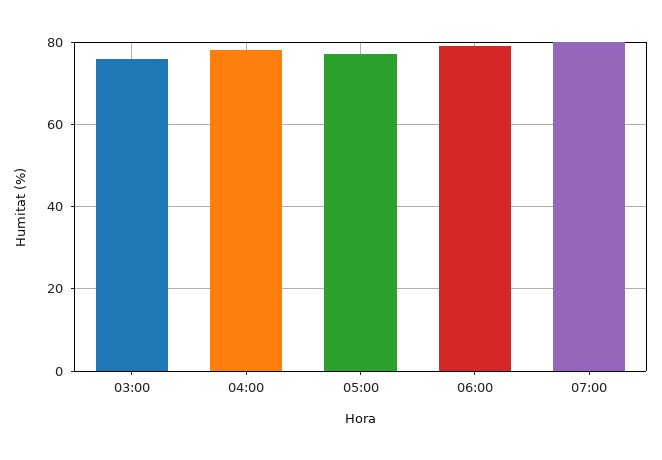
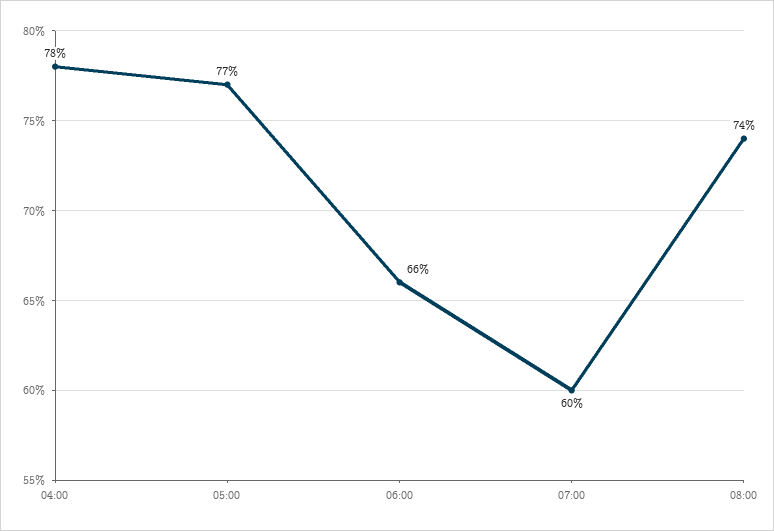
03:00: 75 -> none
06:00: 80 -> 66
07:00: 80 -> 60
08:00: none -> 74

